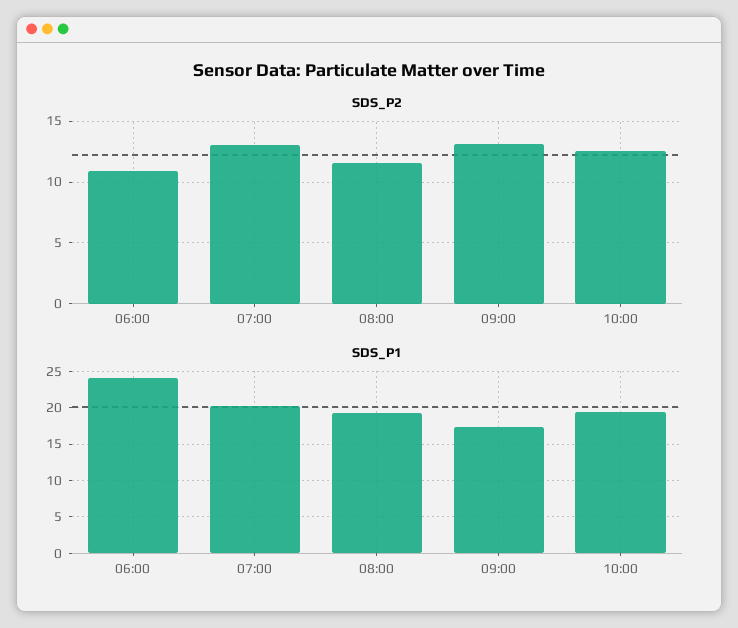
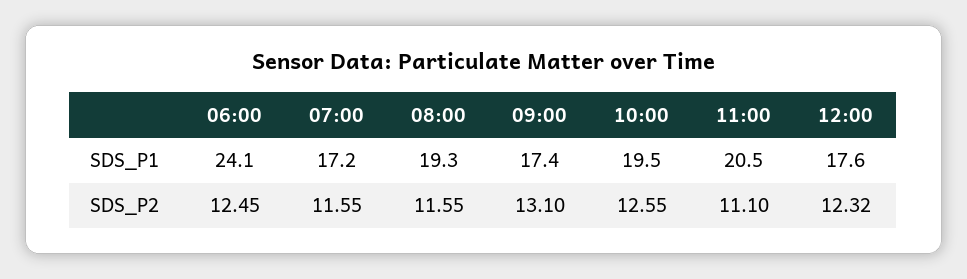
SDS_P2, 06:00: 11 -> 12.45
SDS_P2, 07:00: 13 -> 11.55
SDS_P1, 07:00: 20 -> 17.2
SDS_P1, 11:00: none -> 20.5
SDS_P1, 12:00: none -> 17.6
SDS_P2, 11:00: none -> 11.1
SDS_P2, 12:00: none -> 12.32

